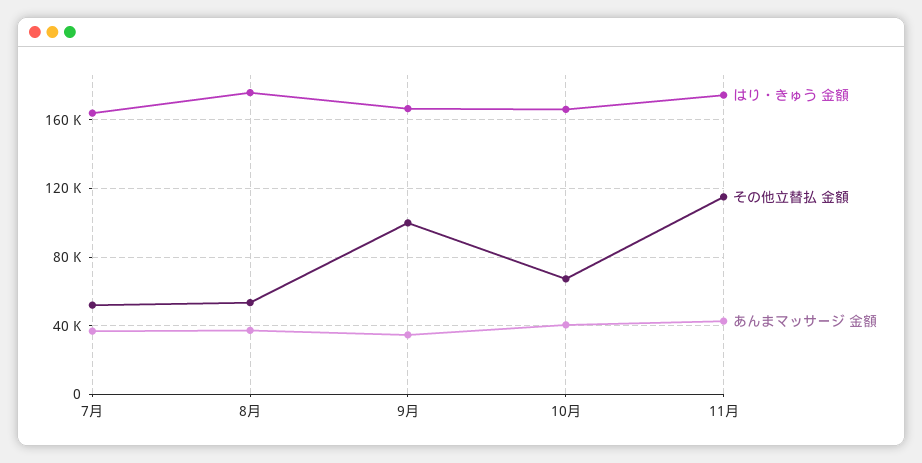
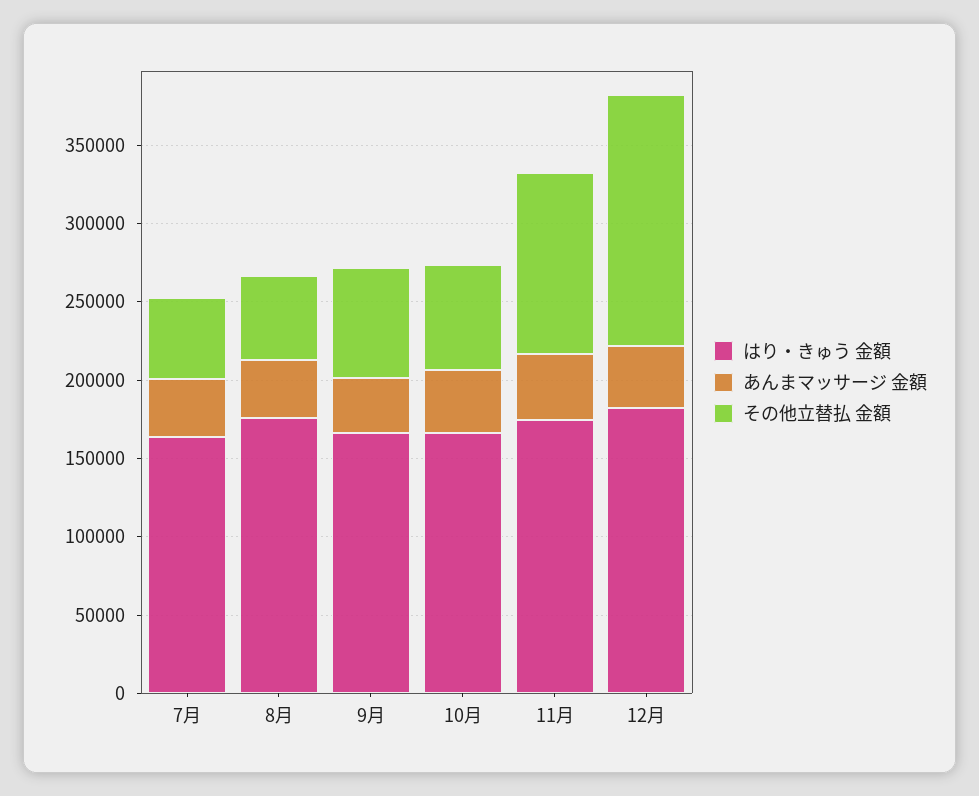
その他立替払 金額, 9月: 100000 -> 70000
はり・きゅう 金額, 12月: none -> 180000
あんまマッサージ 金額, 12月: none -> 40000
その他立替払 金額, 12月: none -> 160000

